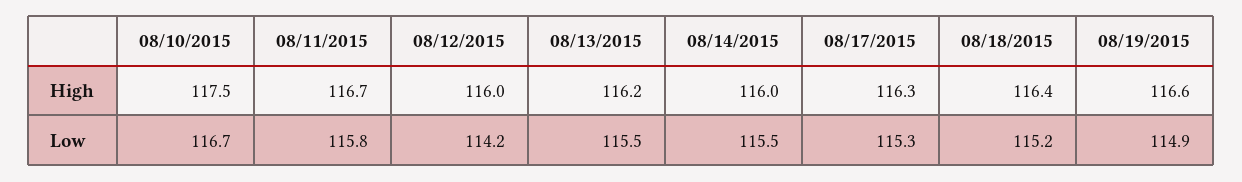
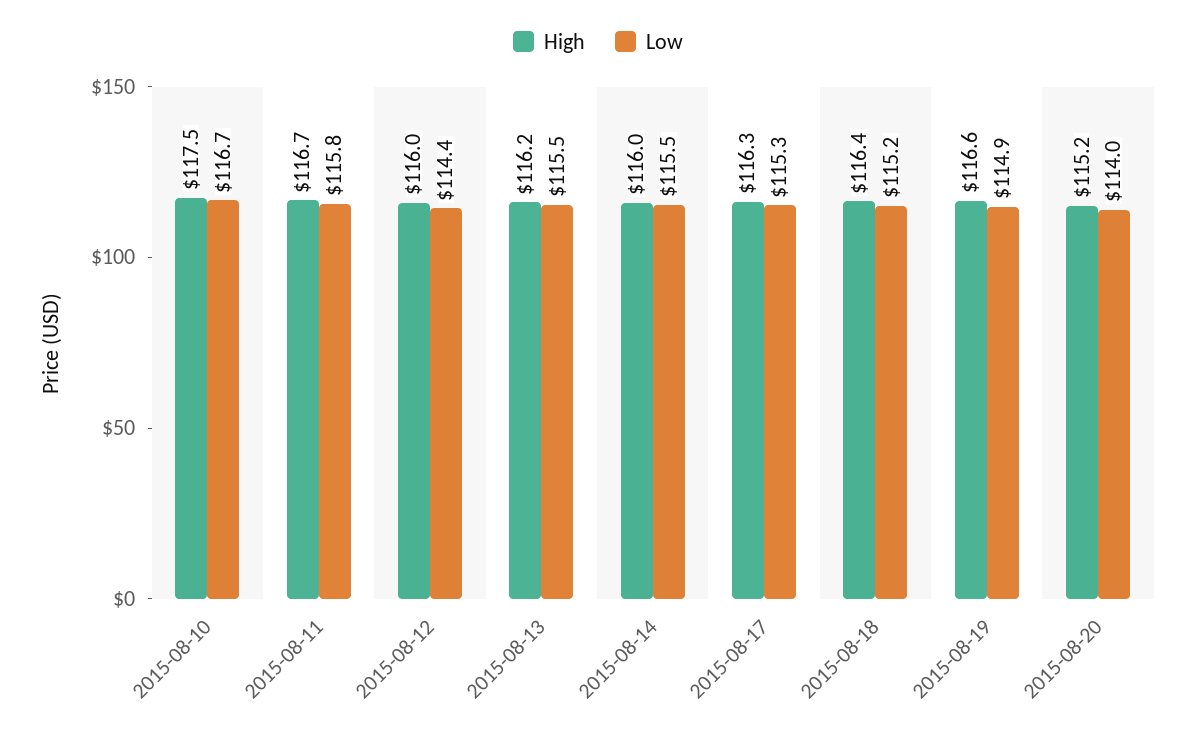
Low, 08/12/2015: 114.2 -> 114.4
High, 2015-08-20: none -> 115.2
Low, 2015-08-20: none -> 114

